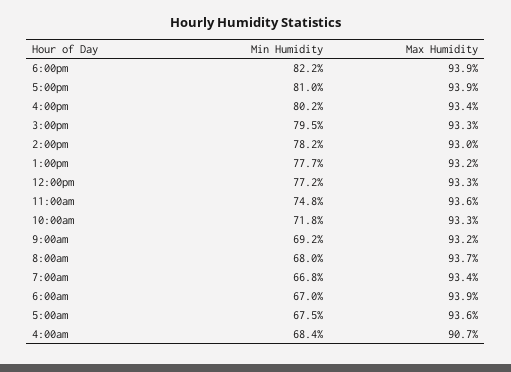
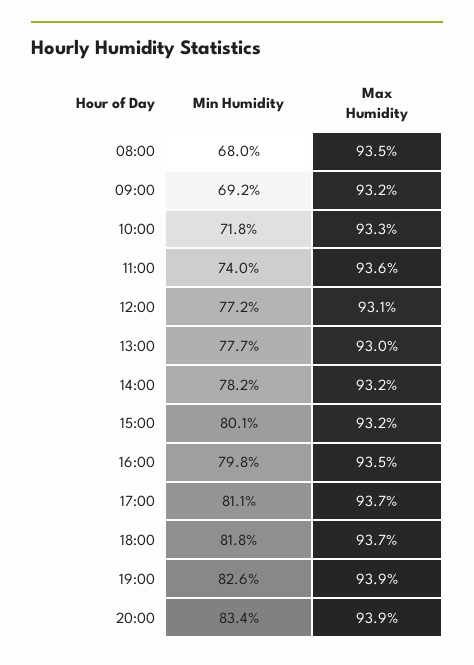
Min Humidity, 6:00pm: 82.2 -> 81.8
Max Humidity, 6:00pm: 93.9 -> 93.7
Min Humidity, 5:00pm: 81 -> 81.1
Max Humidity, 5:00pm: 93.9 -> 93.7
Min Humidity, 4:00pm: 80.2 -> 79.8
Max Humidity, 4:00pm: 93.4 -> 93.5
Min Humidity, 3:00pm: 79.5 -> 80.1
Max Humidity, 3:00pm: 93.3 -> 93.2
Max Humidity, 2:00pm: 93 -> 93.2
Max Humidity, 1:00pm: 93.2 -> 93
Max Humidity, 12:00pm: 93.3 -> 93.1
Min Humidity, 11:00am: 74.8 -> 74
Max Humidity, 8:00am: 93.7 -> 93.5
Min Humidity, 7:00am: 66.8 -> none
Max Humidity, 7:00am: 93.4 -> none
Min Humidity, 6:00am: 67 -> none
Max Humidity, 6:00am: 93.9 -> none
Min Humidity, 5:00am: 67.5 -> none
Max Humidity, 5:00am: 93.6 -> none
Min Humidity, 4:00am: 68.4 -> none
Max Humidity, 4:00am: 90.7 -> none
Min Humidity, 19:00: none -> 82.6
Max Humidity, 19:00: none -> 93.9
Min Humidity, 20:00: none -> 83.4
Max Humidity, 20:00: none -> 93.9

